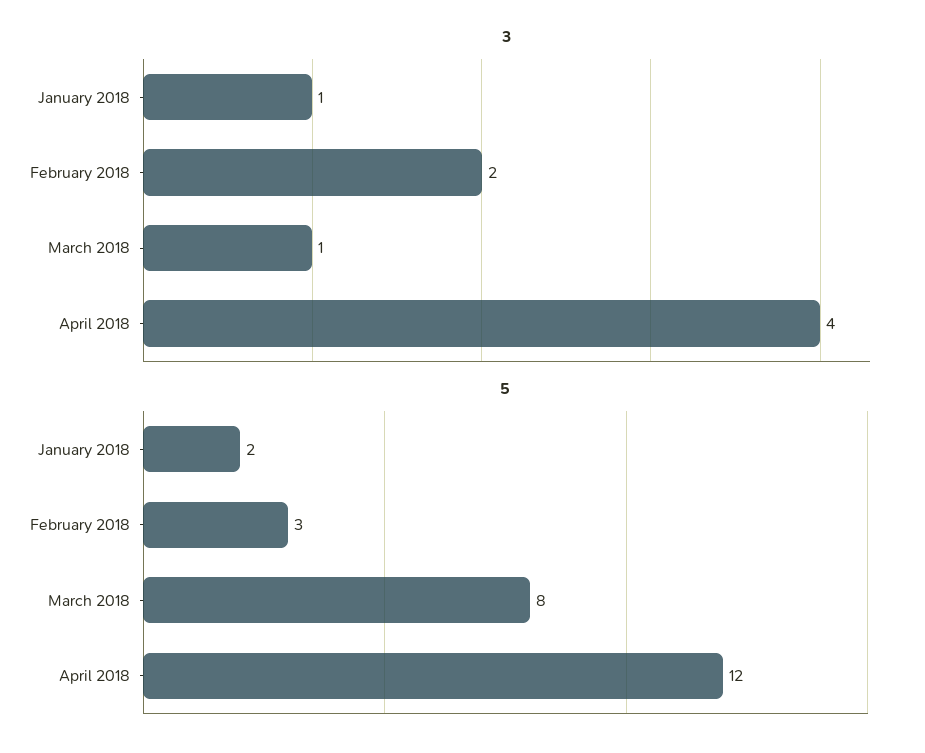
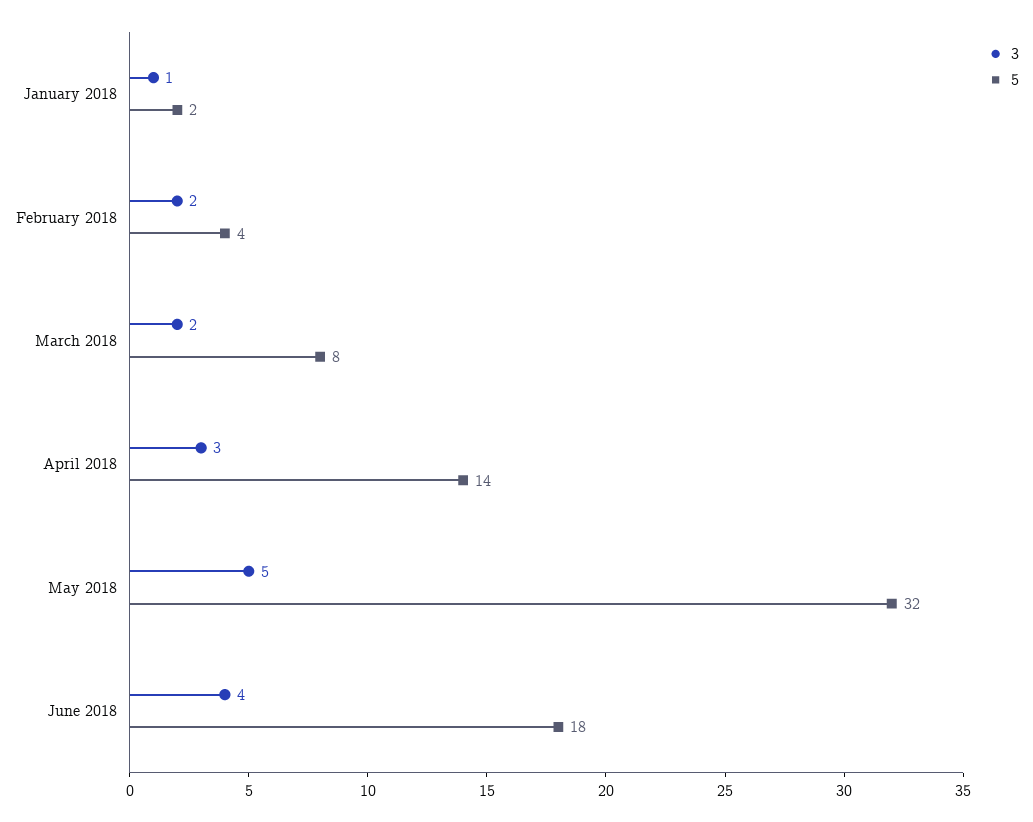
3, March 2018: 1 -> 2
3, April 2018: 4 -> 3
5, February 2018: 3 -> 4
5, April 2018: 12 -> 14
3, May 2018: none -> 5
5, May 2018: none -> 32
3, June 2018: none -> 4
5, June 2018: none -> 18

